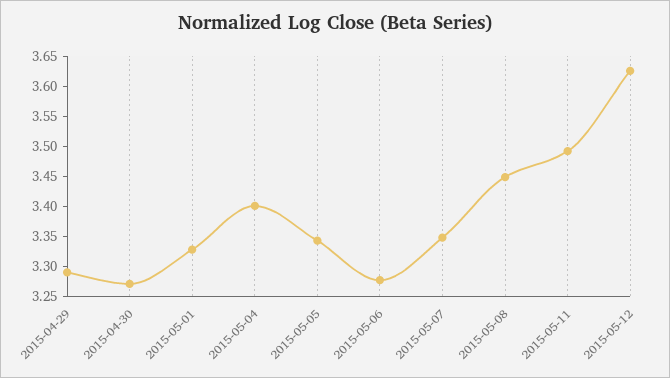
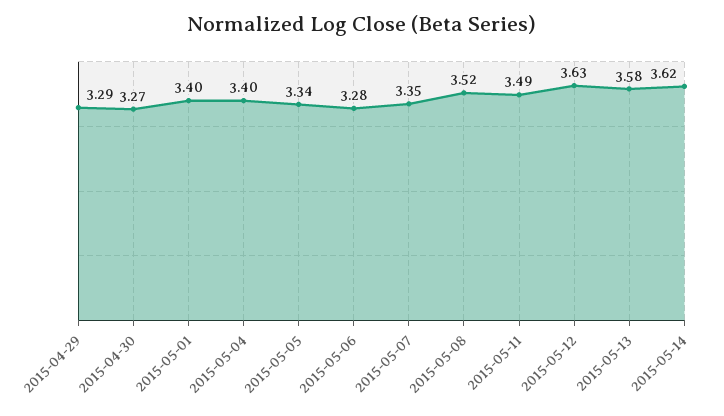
2015-05-01: 3.325 -> 3.4
2015-05-08: 3.45 -> 3.52
2015-05-13: none -> 3.58
2015-05-14: none -> 3.62

